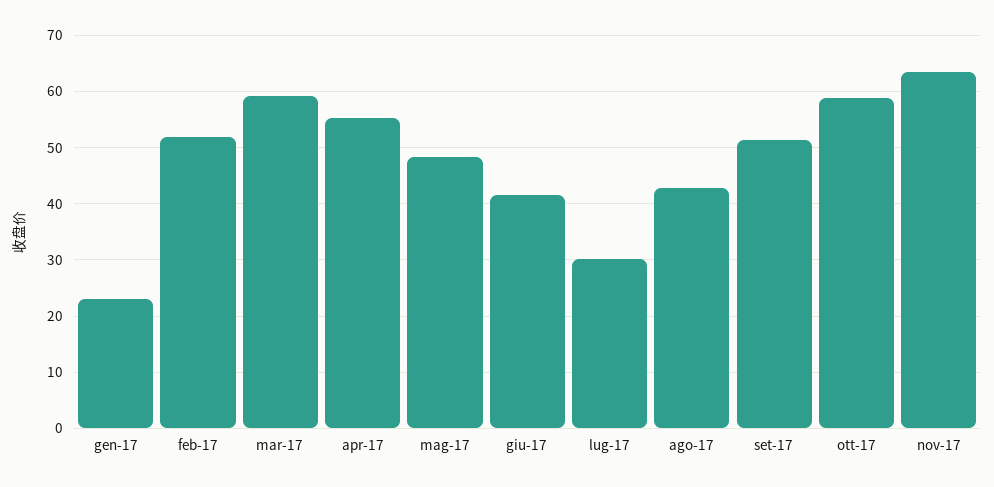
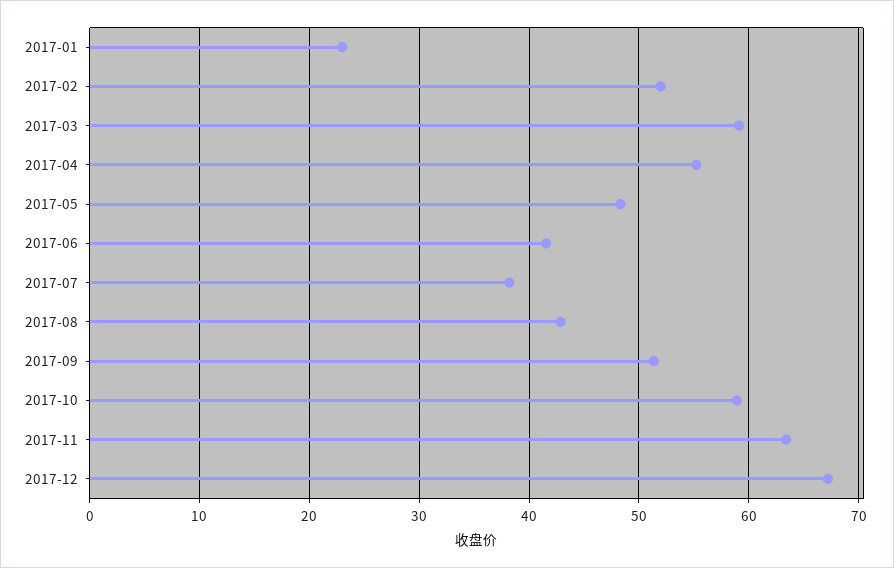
lug-17: 30 -> 38
2017-12: none -> 67

